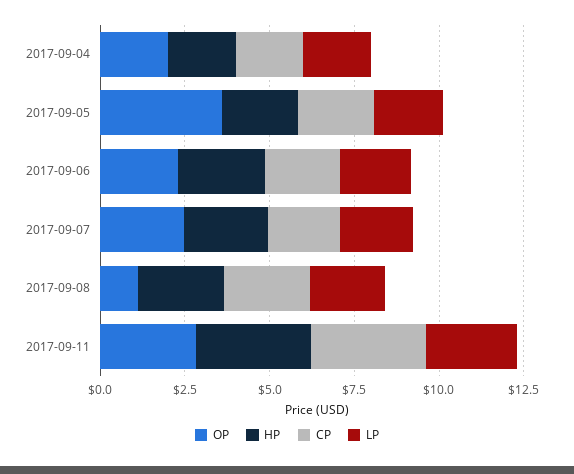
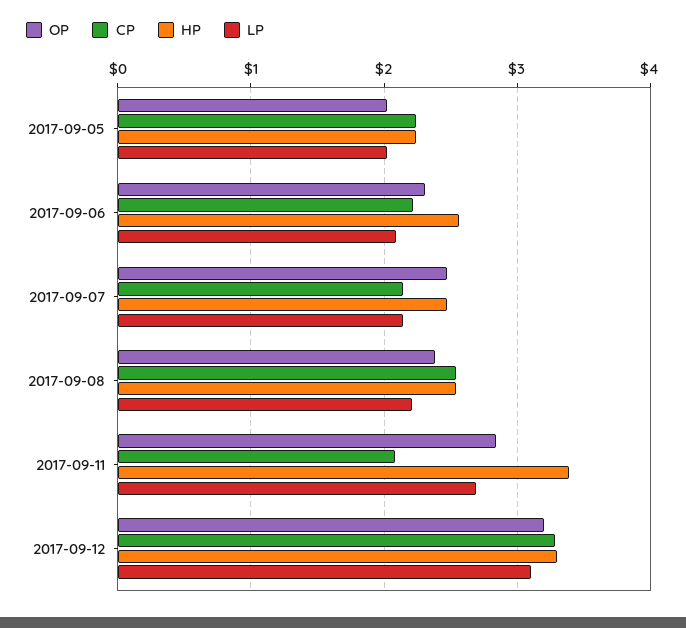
OP, 2017-09-04: 2 -> none
HP, 2017-09-04: 2 -> none
CP, 2017-09-04: 2 -> none
LP, 2017-09-04: 2 -> none
OP, 2017-09-05: 3.5 -> 2
OP, 2017-09-08: 1 -> 2.4
CP, 2017-09-11: 3.5 -> 2.1
OP, 2017-09-12: none -> 3.2
CP, 2017-09-12: none -> 3.3
HP, 2017-09-12: none -> 3.3
LP, 2017-09-12: none -> 3.1

